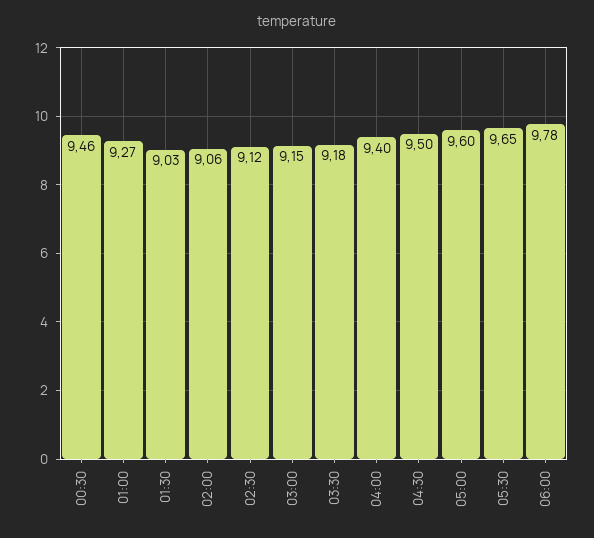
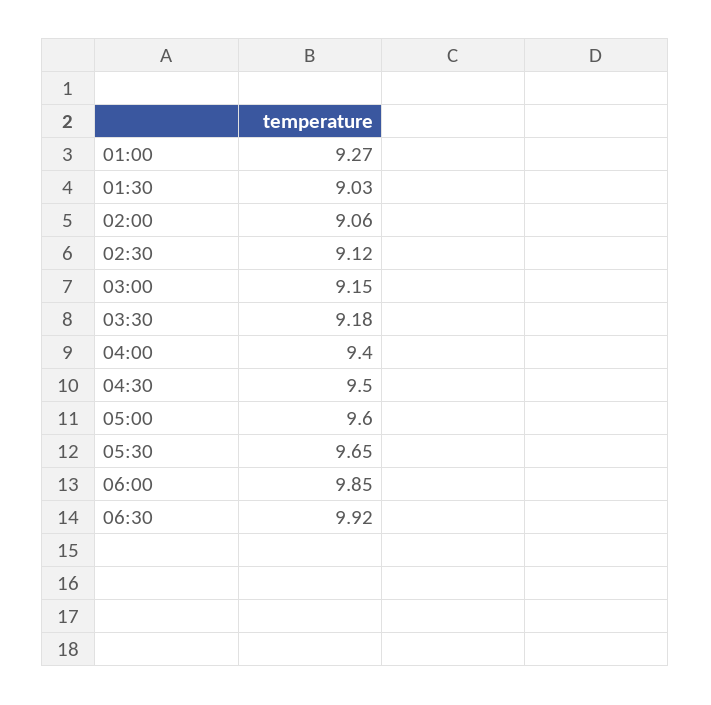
00:30: 9.46 -> none
06:00: 9.78 -> 9.85
06:30: none -> 9.92

